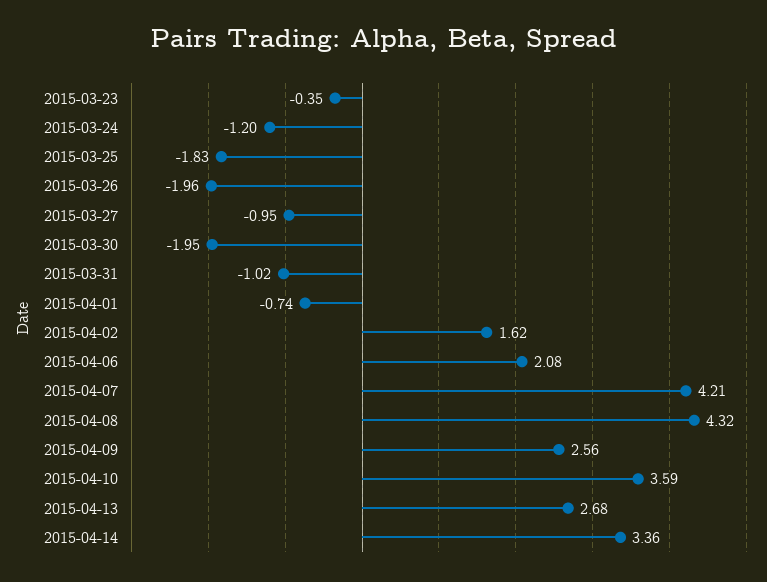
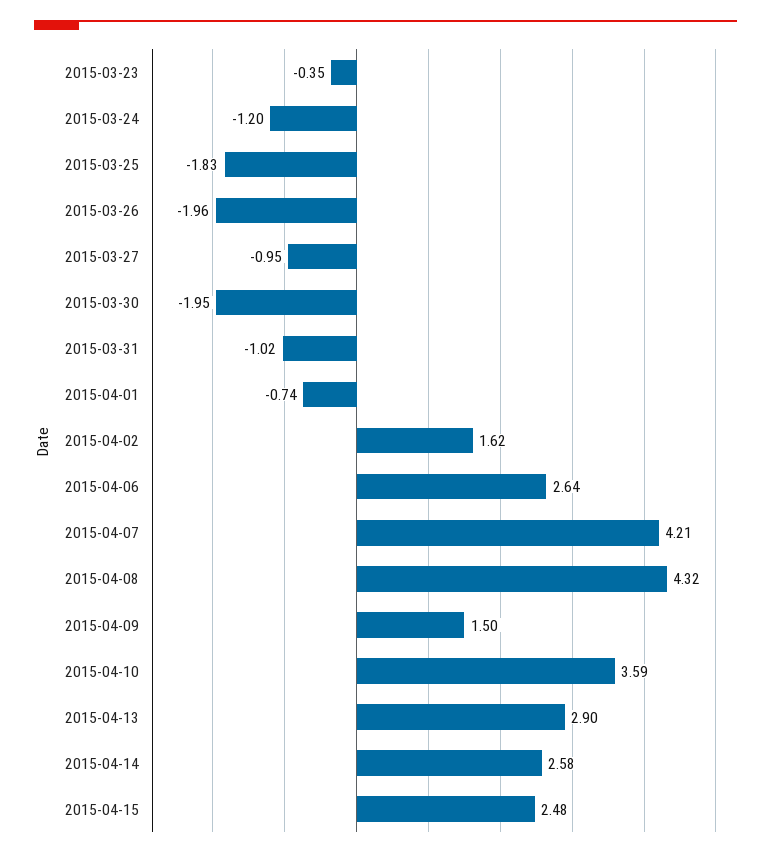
2015-04-06: 2.08 -> 2.64
2015-04-09: 2.56 -> 1.5
2015-04-13: 2.68 -> 2.9
2015-04-14: 3.36 -> 2.58
2015-04-15: none -> 2.48

